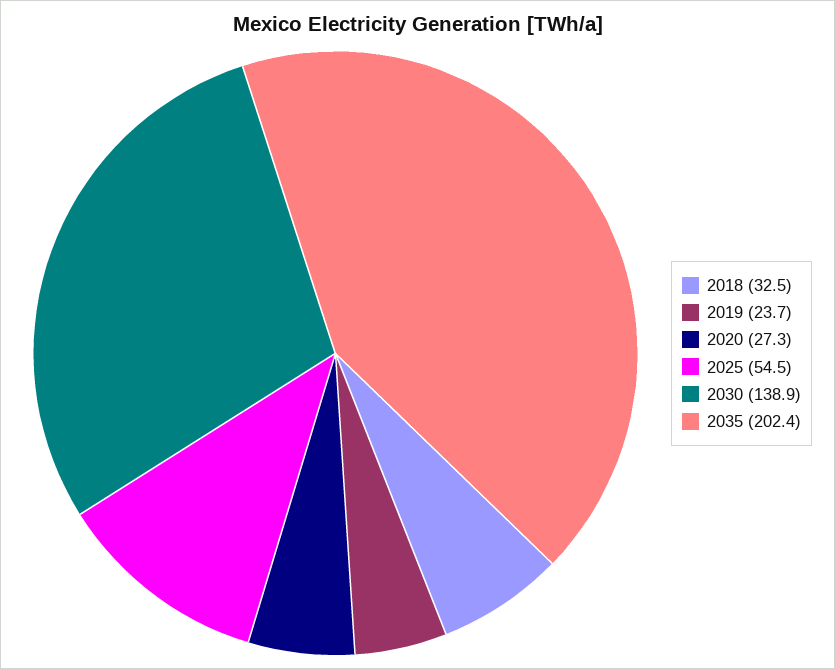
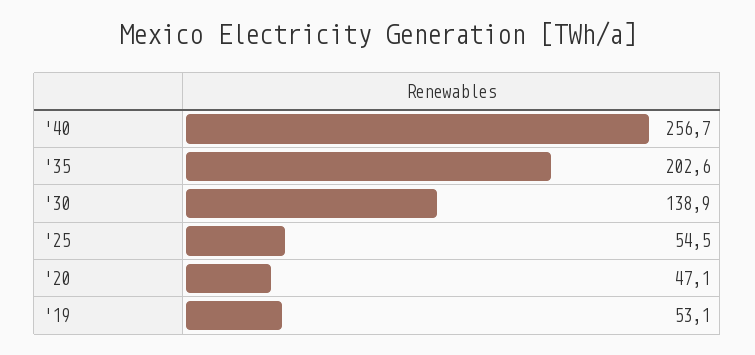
2018: 32.5 -> none
2019: 23.7 -> 53.1
2020: 27.3 -> 47.1
2035: 202.4 -> 202.6
'40: none -> 256.7

